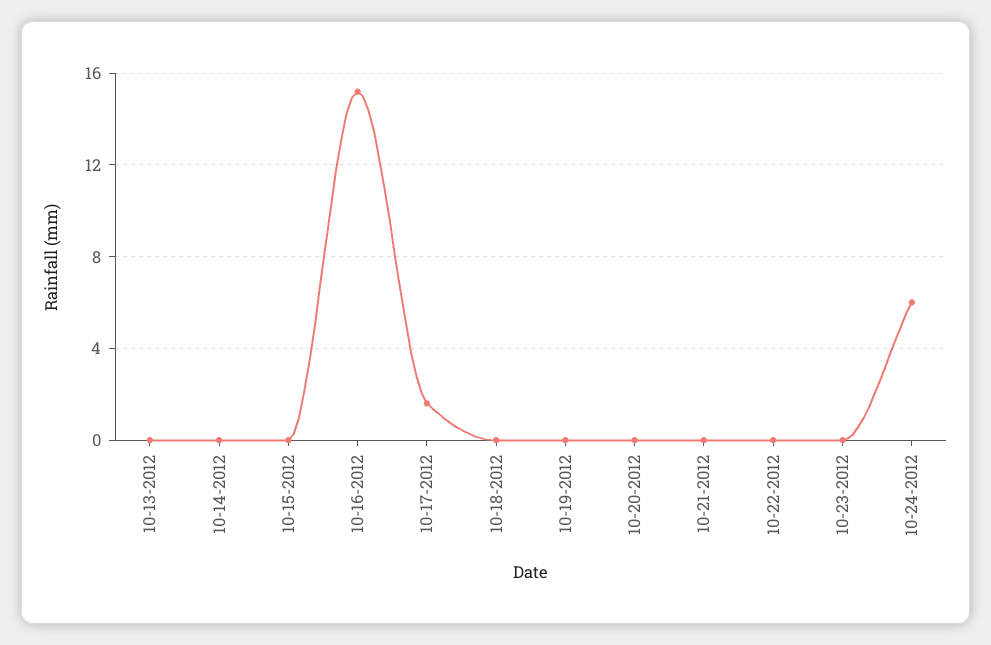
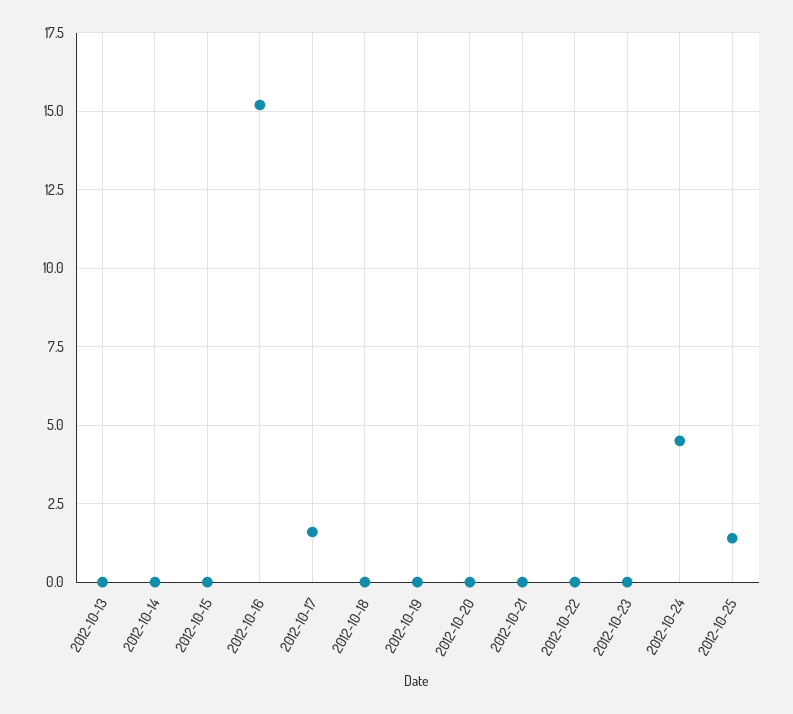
10-24-2012: 6 -> 4.5
2012-10-25: none -> 1.5

